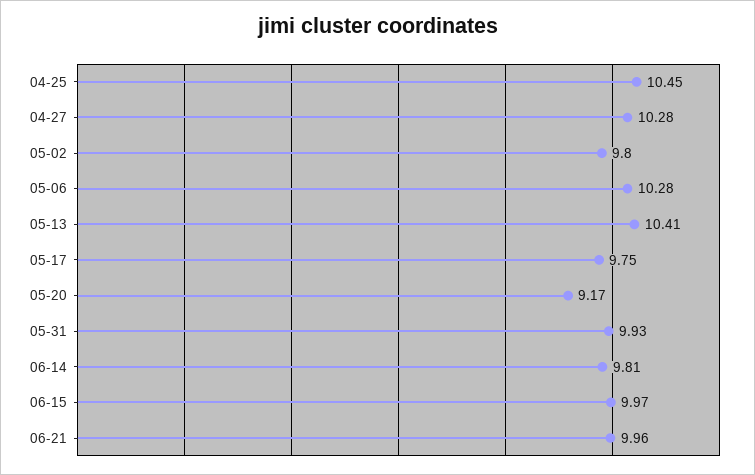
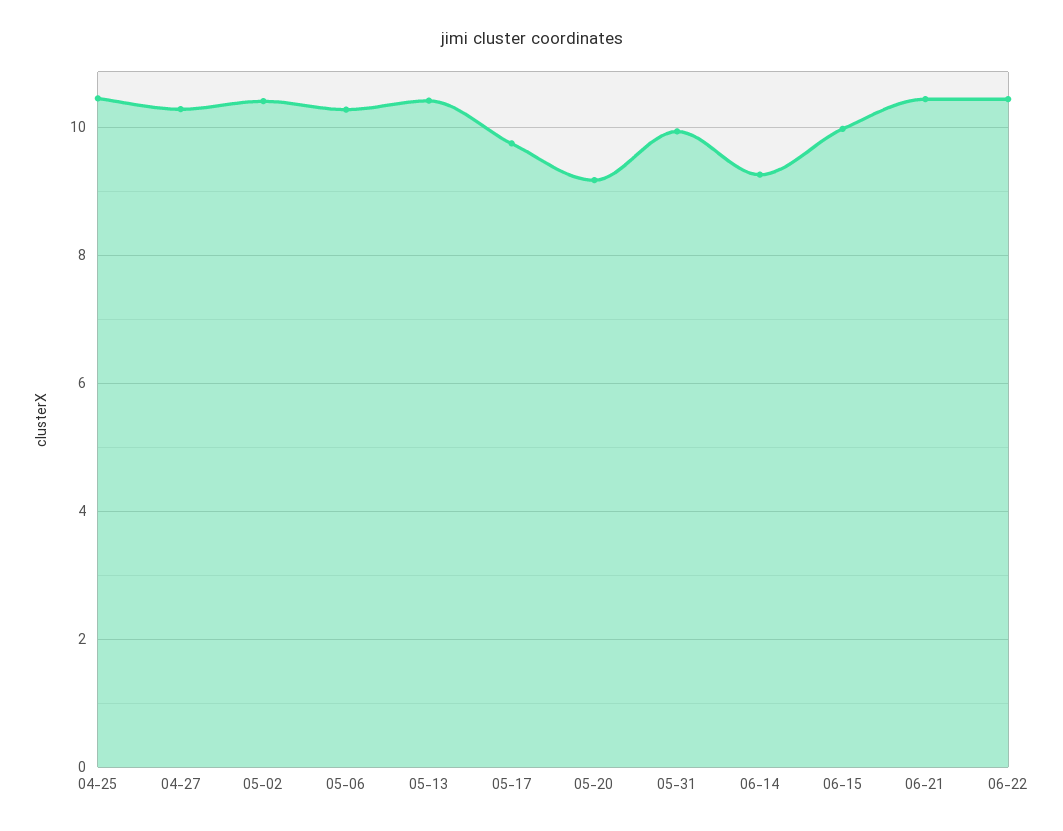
05-02: 9.8 -> 10.4
06-14: 9.81 -> 9.2
06-21: 9.96 -> 10.4
06-22: none -> 10.4

